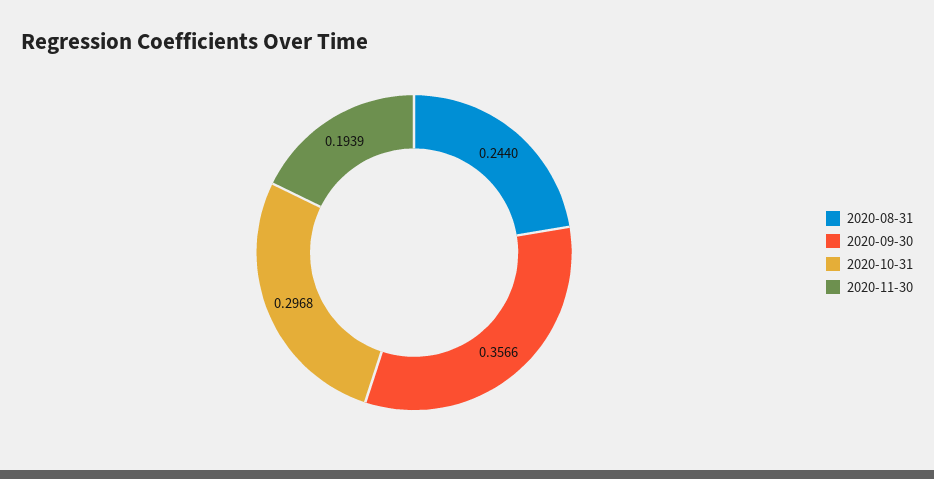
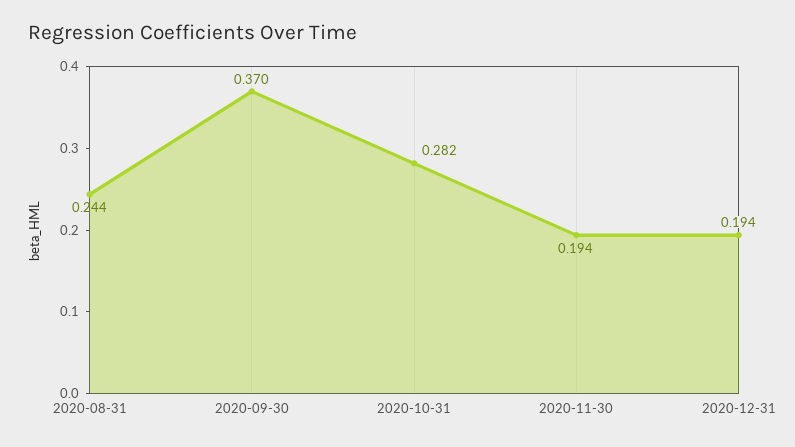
2020-09-30: 0.3566 -> 0.37
2020-10-31: 0.2968 -> 0.282
2020-12-31: none -> 0.194

